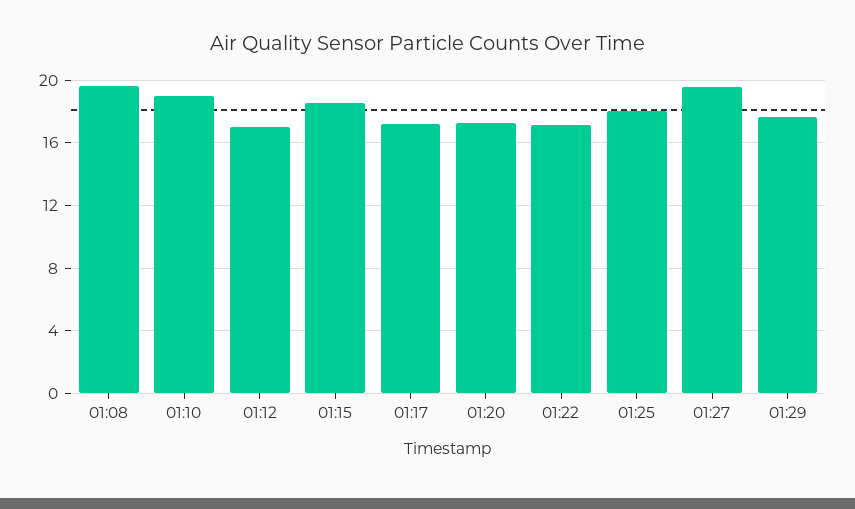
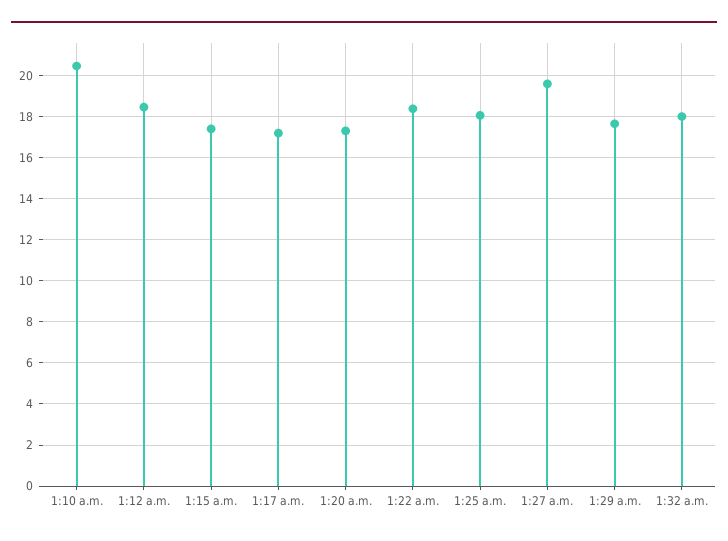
01:08: 19.5 -> none
01:10: 19 -> 20.5
01:12: 17 -> 18.5
01:15: 18.5 -> 17.5
01:22: 17 -> 18.5
1:32 a.m.: none -> 18

